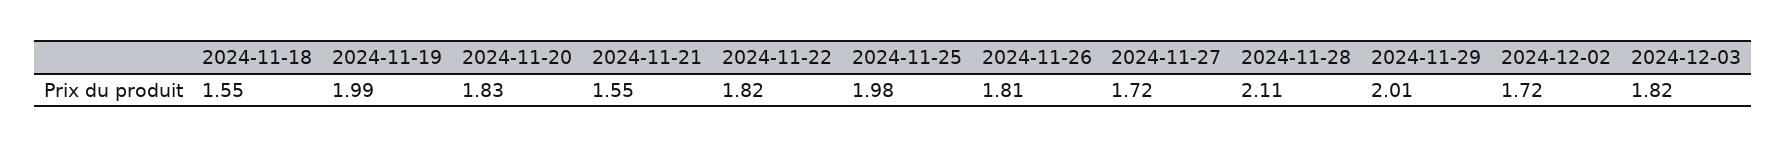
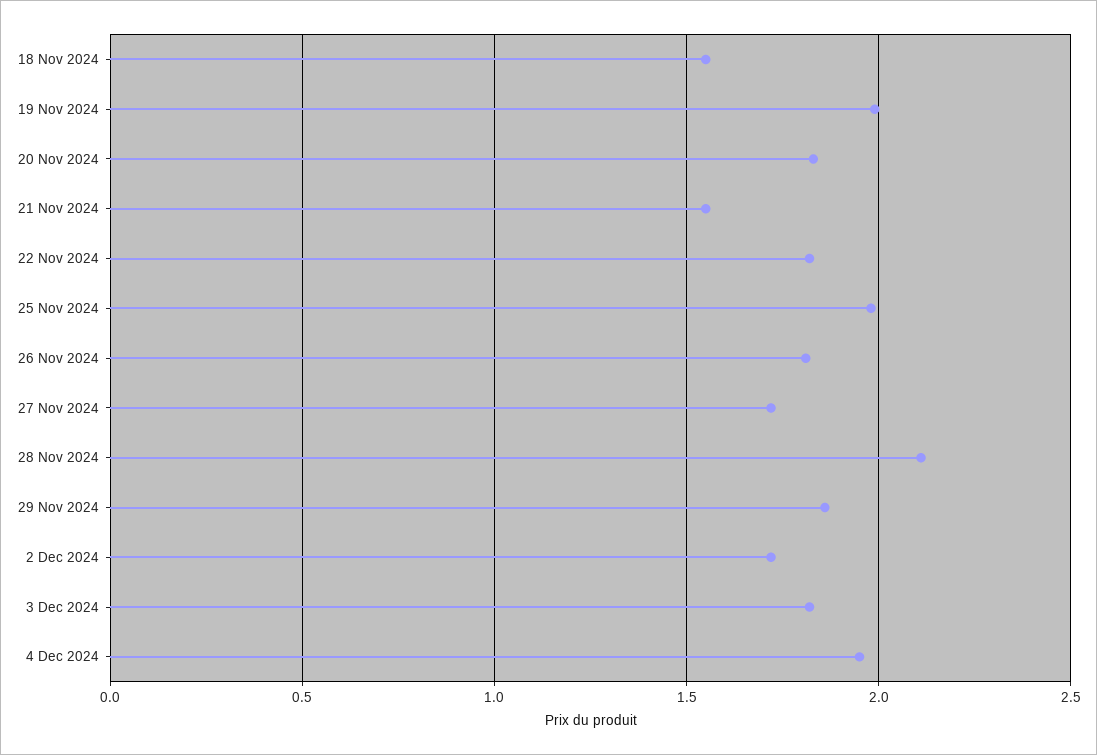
2024-11-29: 2.01 -> 1.85
4 Dec 2024: none -> 1.95

